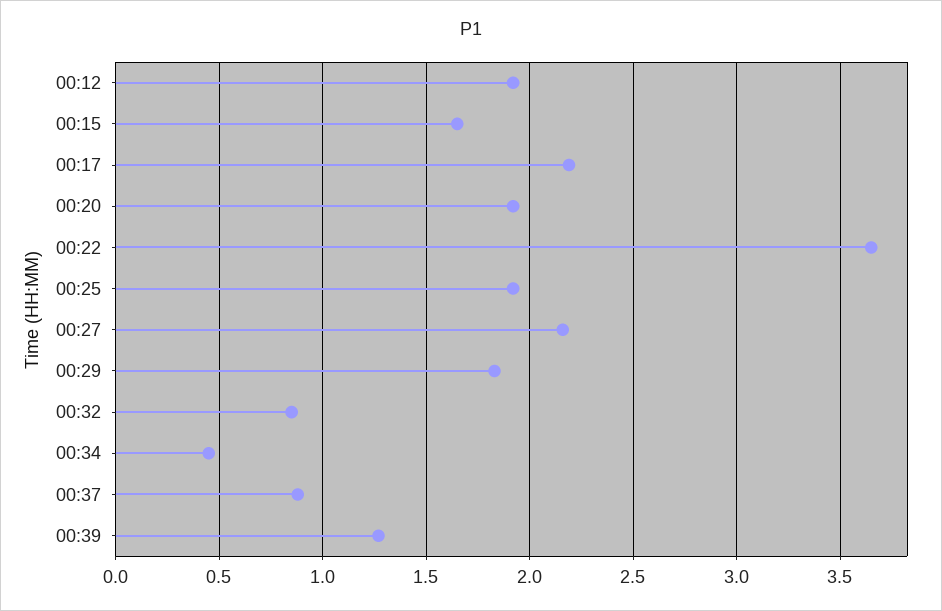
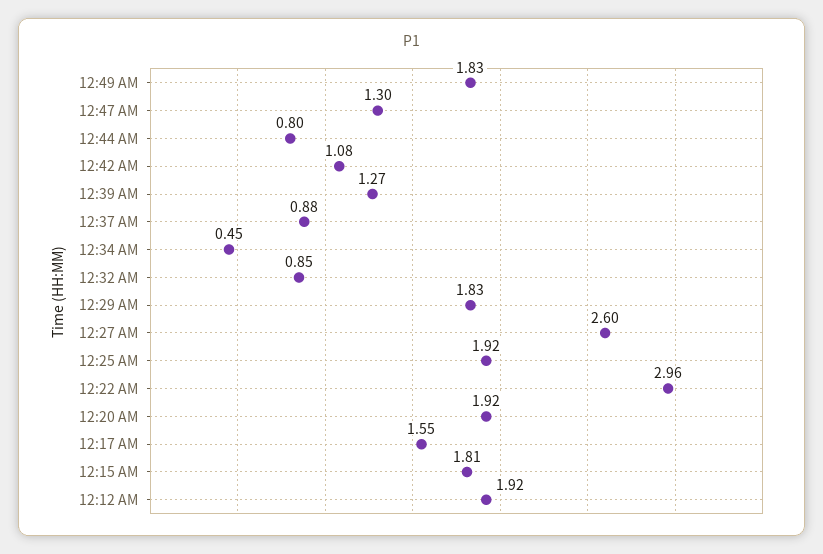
00:15: 1.65 -> 1.81
00:17: 2.2 -> 1.55
00:22: 3.65 -> 2.96
00:27: 2.15 -> 2.6
12:49 AM: none -> 1.83
12:47 AM: none -> 1.3
12:44 AM: none -> 0.8
12:42 AM: none -> 1.08

